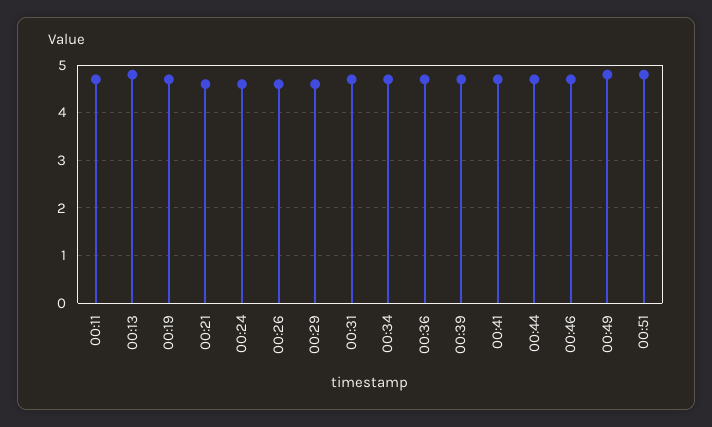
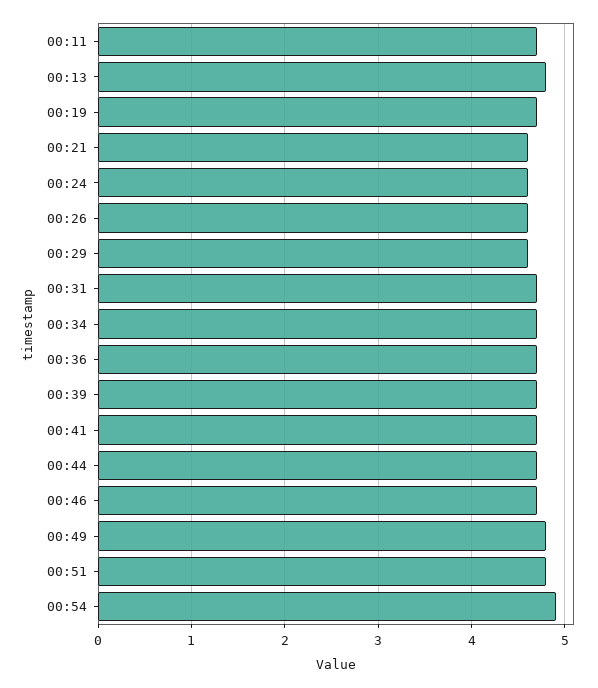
00:54: none -> 4.9

